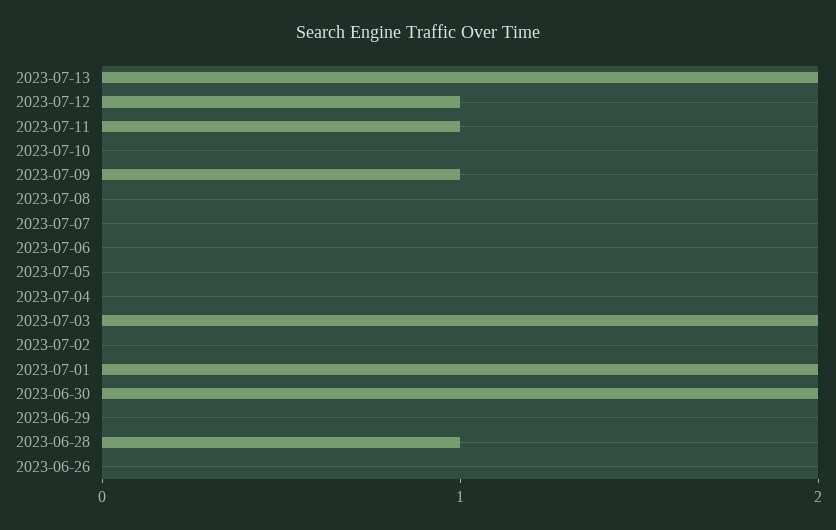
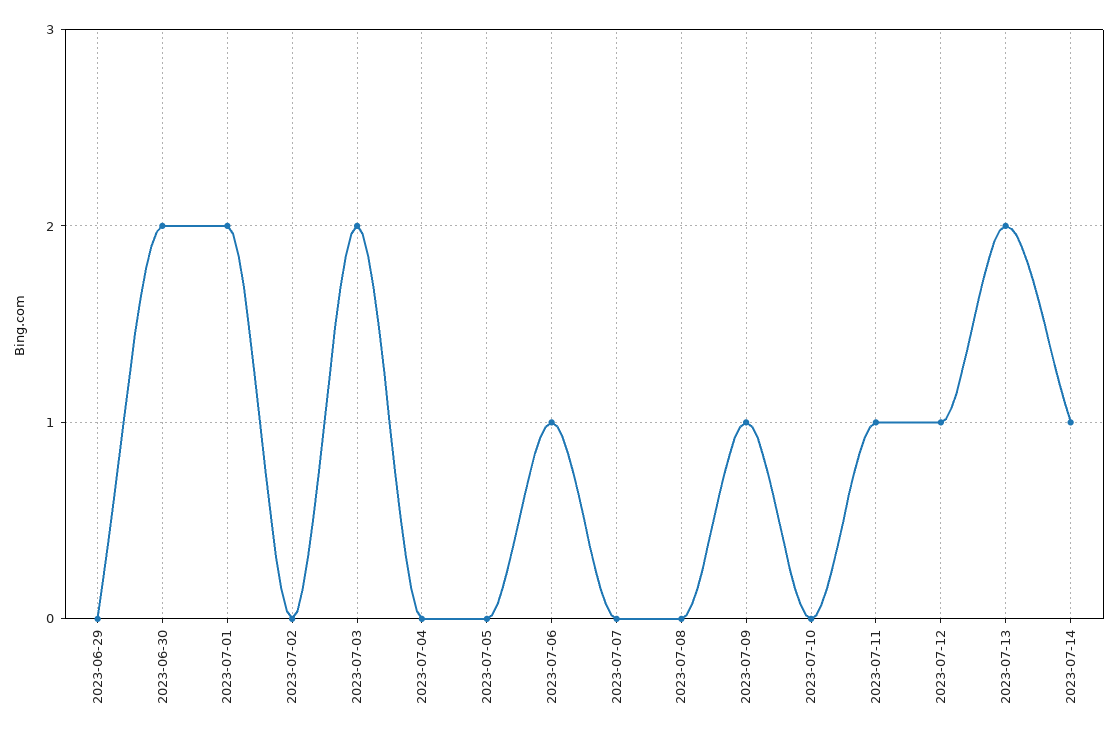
2023-07-06: 0 -> 1
2023-06-28: 1 -> none
2023-06-26: 0 -> none
2023-07-14: none -> 1

